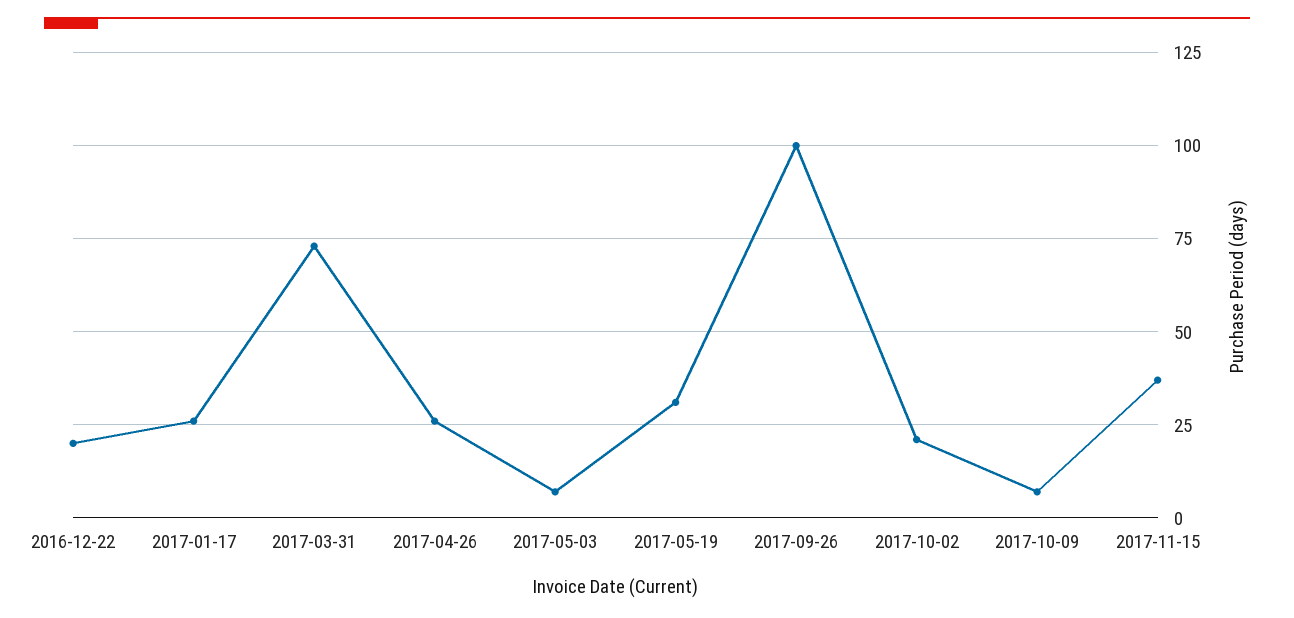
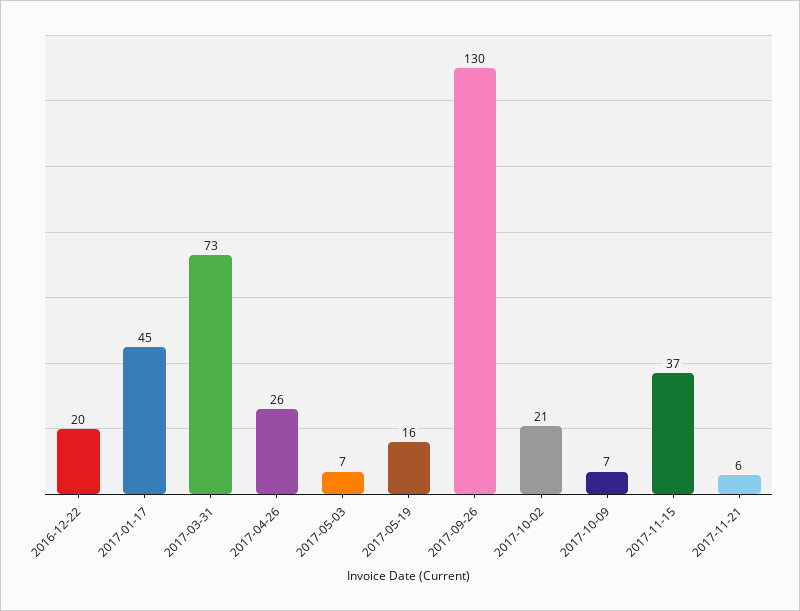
2017-01-17: 25 -> 45
2017-05-19: 30 -> 16
2017-09-26: 100 -> 130
2017-11-21: none -> 6

